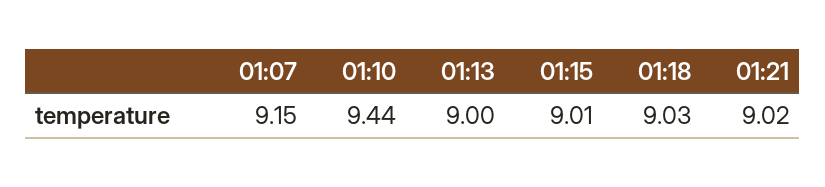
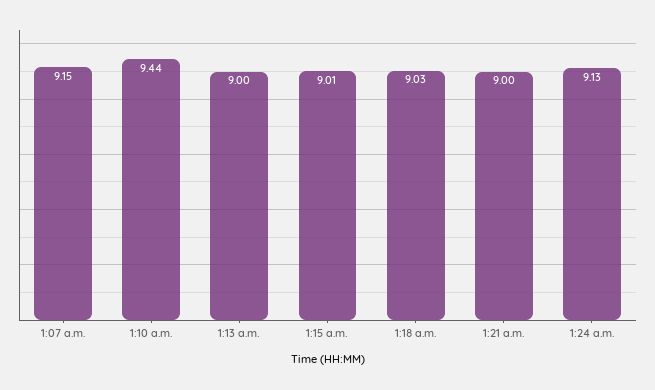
01:21: 9.02 -> 9
1:24 a.m.: none -> 9.13

